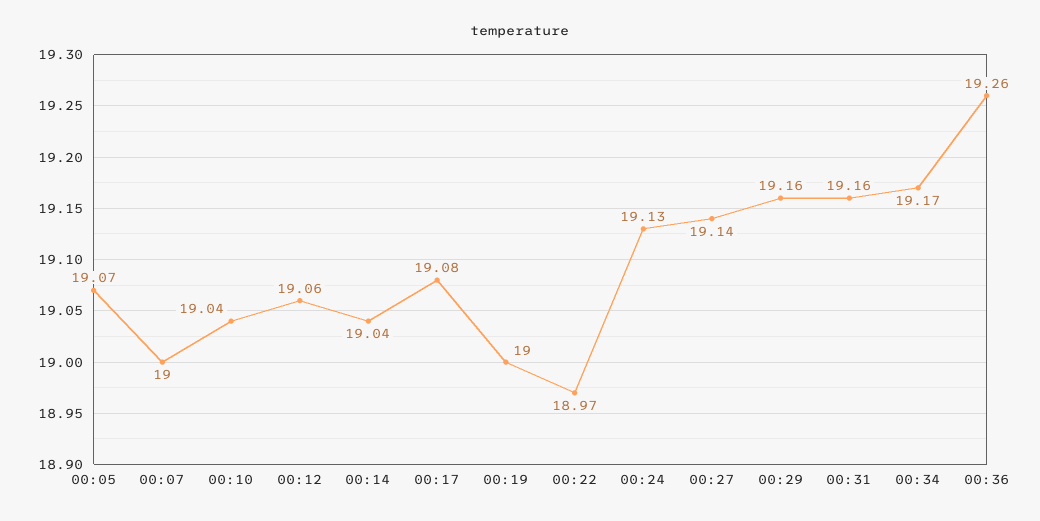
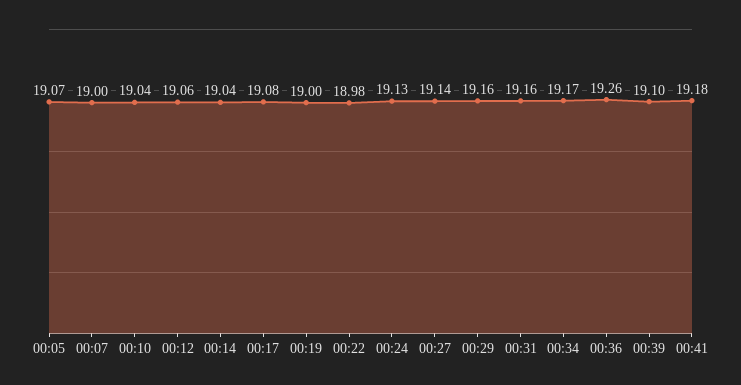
00:22: 18.97 -> 18.98
00:39: none -> 19.1
00:41: none -> 19.18

